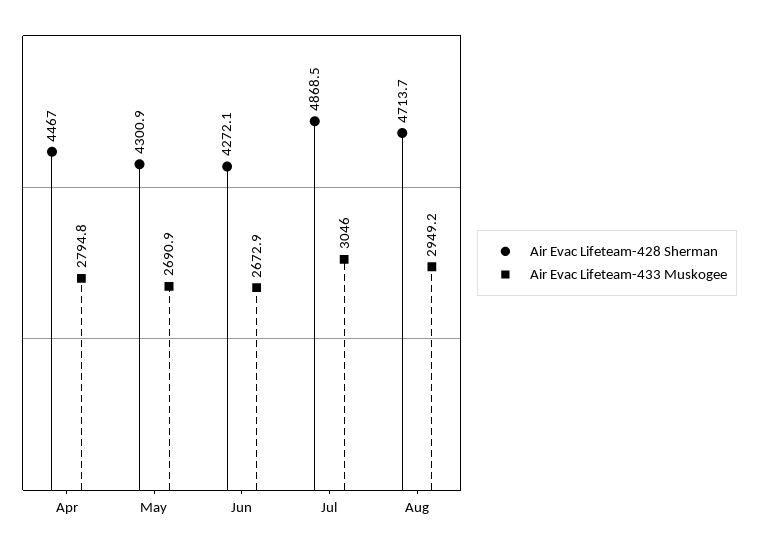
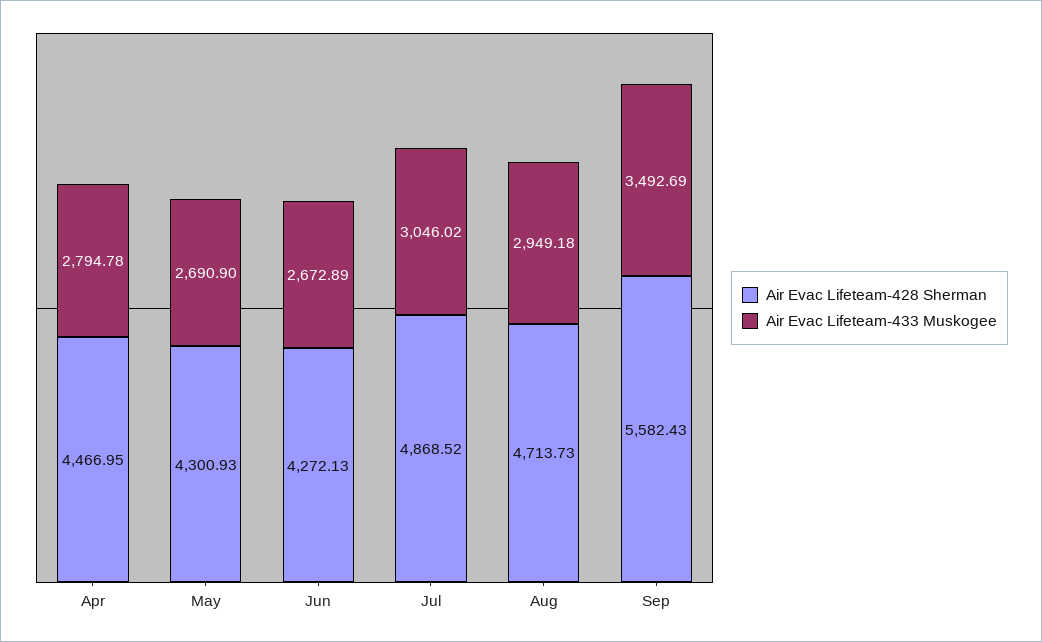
Air Evac Lifeteam-428 Sherman, Sep: none -> 5582.43
Air Evac Lifeteam-433 Muskogee, Sep: none -> 3492.69

